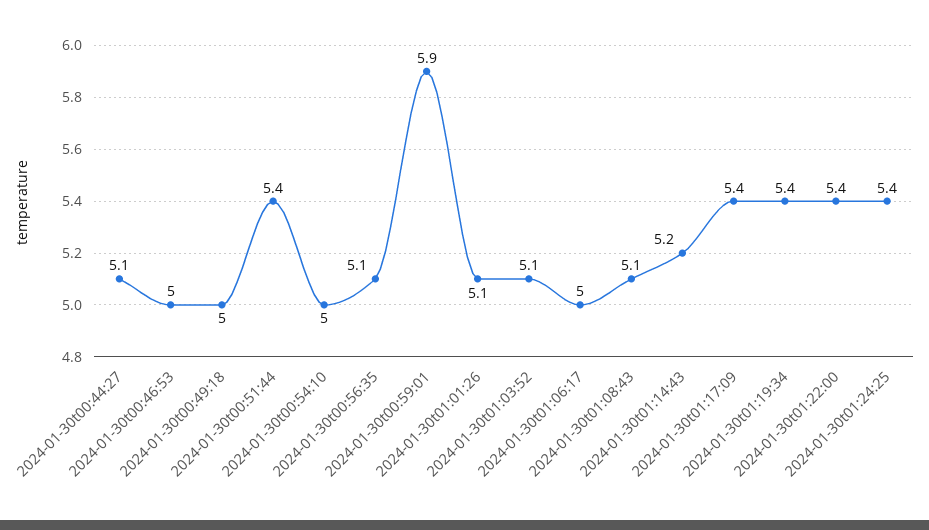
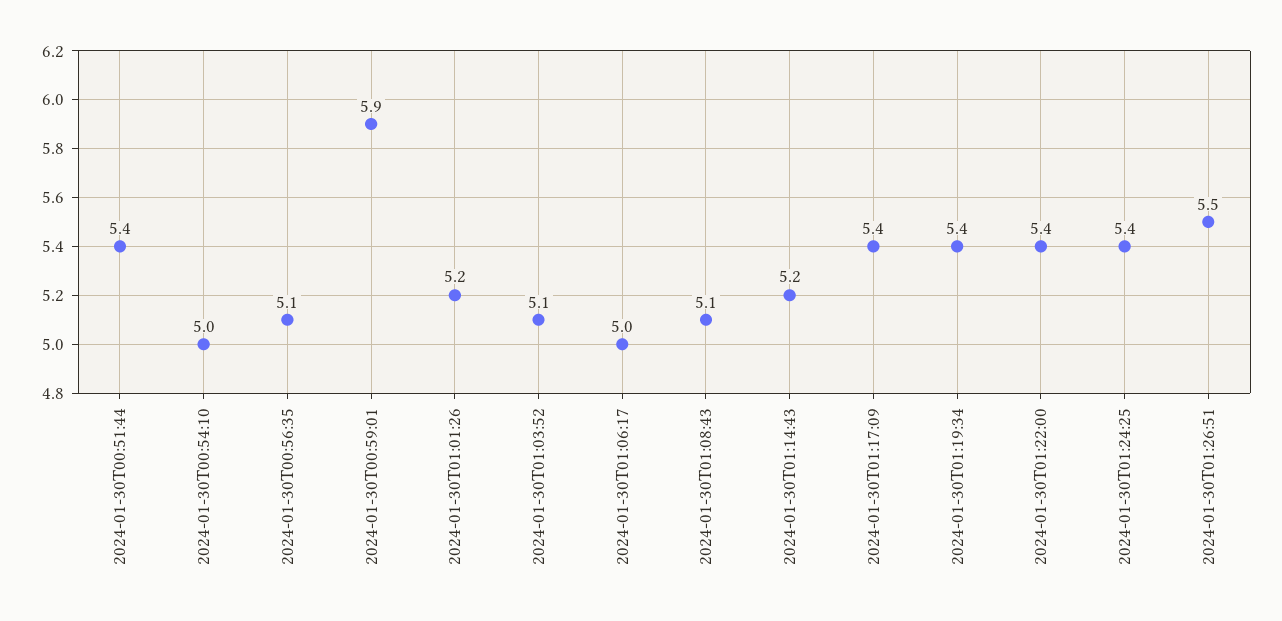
2024-01-30t00:44:27: 5.1 -> none
2024-01-30t00:46:53: 5 -> none
2024-01-30t00:49:18: 5 -> none
2024-01-30t01:01:26: 5.1 -> 5.2
2024-01-30T01:26:51: none -> 5.5

